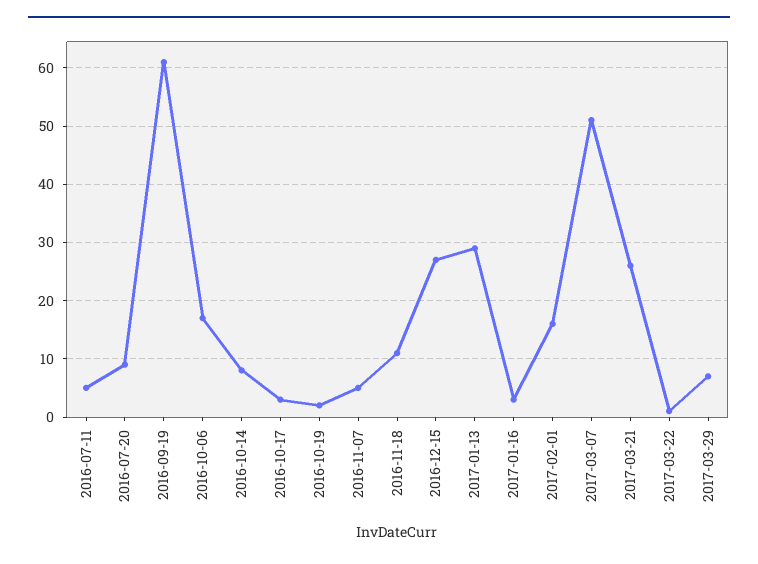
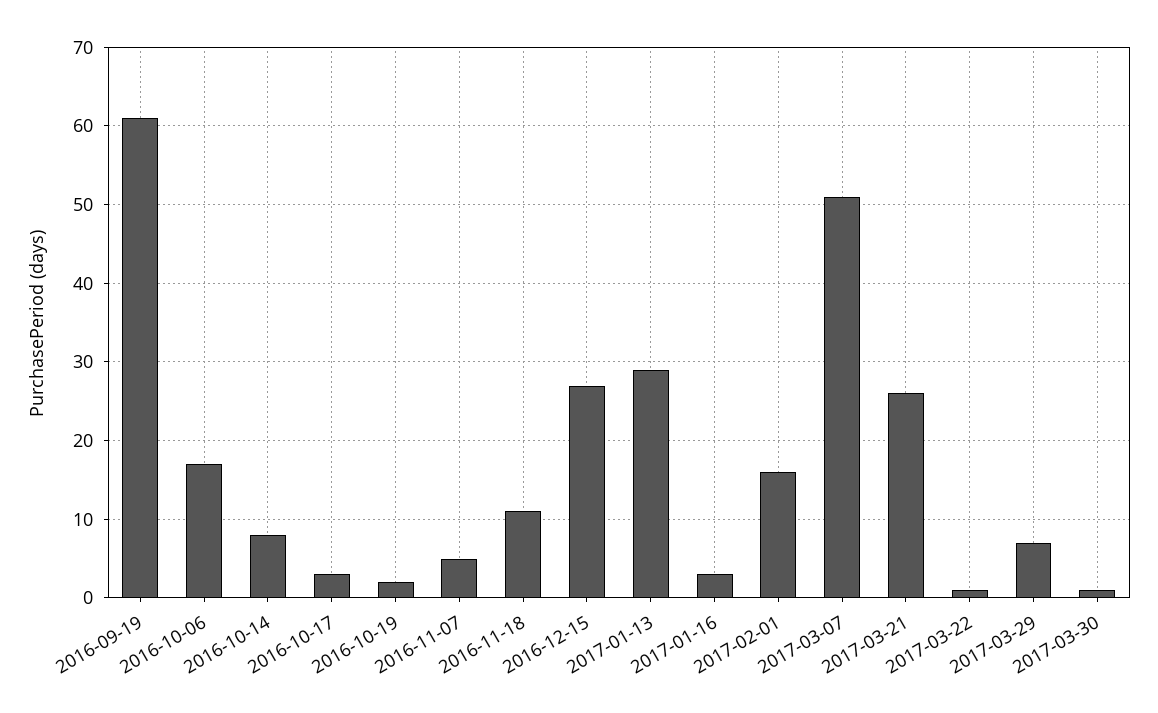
2016-07-11: 5 -> none
2016-07-20: 10 -> none
2017-03-30: none -> 1

